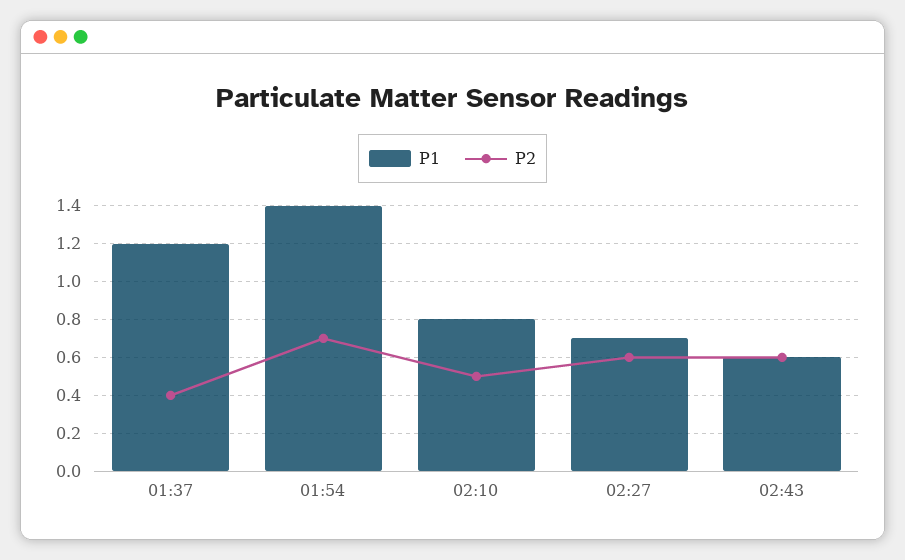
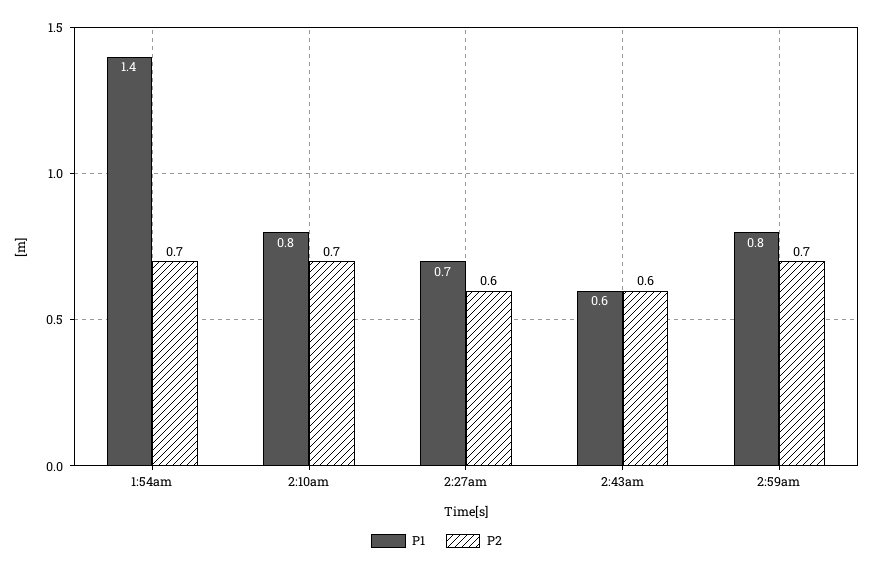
P1, 01:37: 1.2 -> none
P2, 01:37: 0.4 -> none
P2, 02:10: 0.5 -> 0.7
P1, 2:59am: none -> 0.8
P2, 2:59am: none -> 0.7

